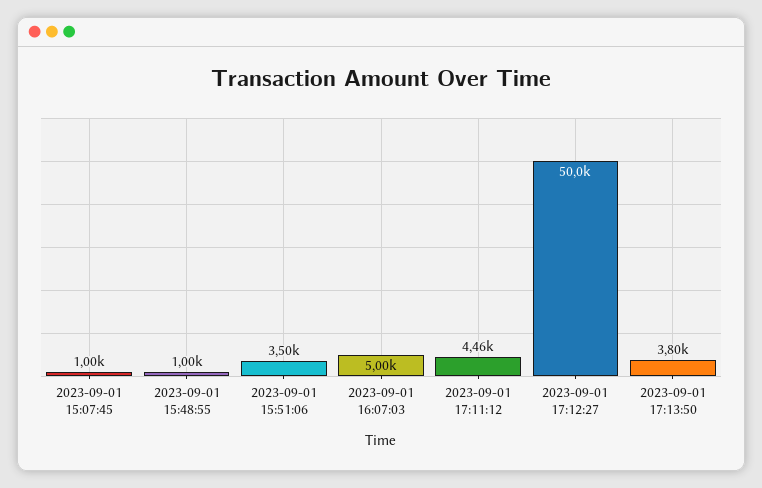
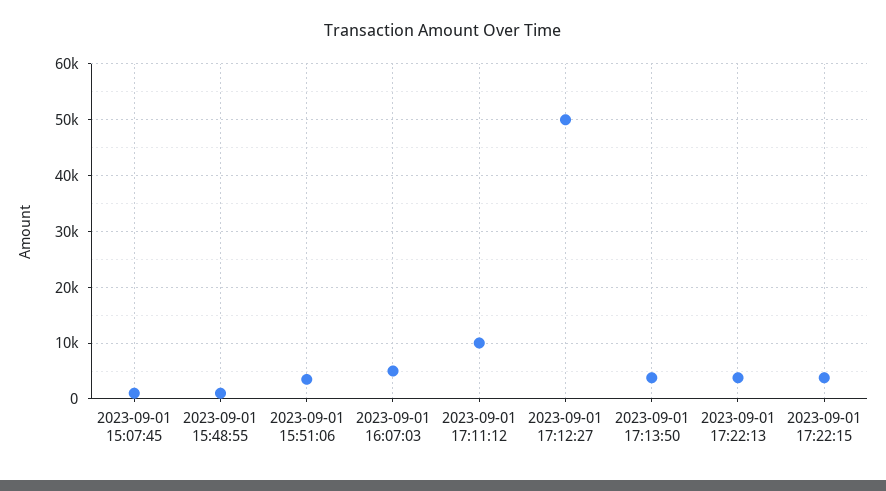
2023-09-01 17:11:12: 4460 -> 10000
2023-09-01 17:22:13: none -> 4000
2023-09-01 17:22:15: none -> 4000

